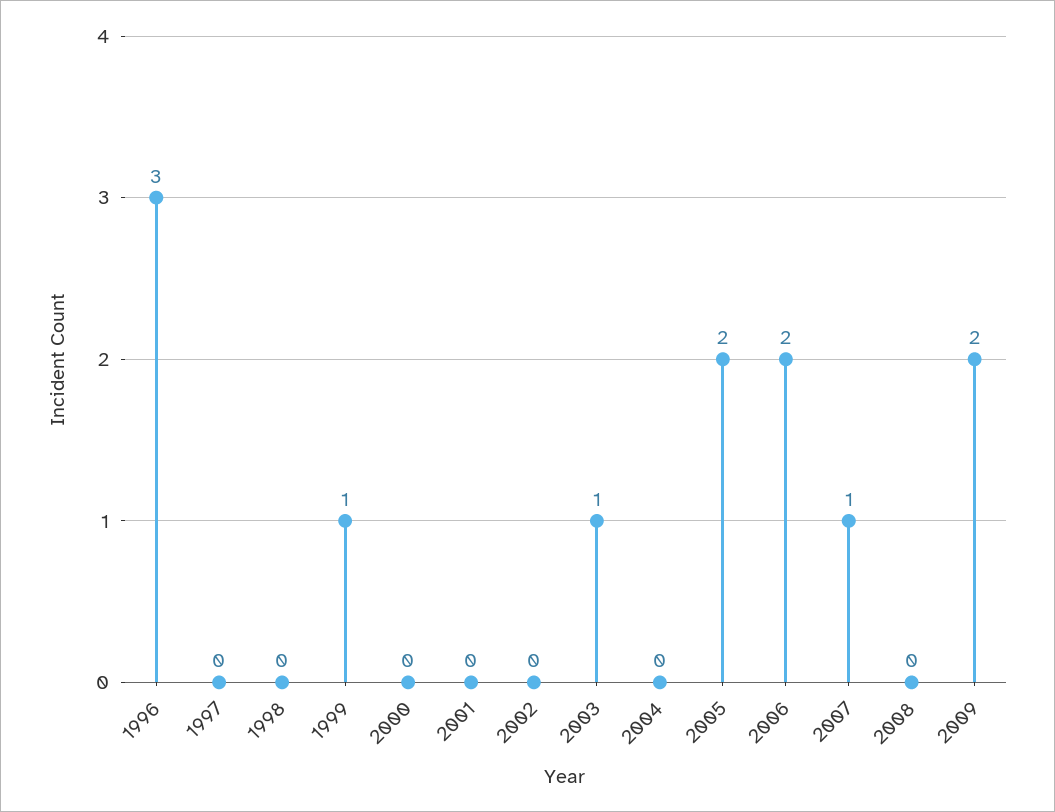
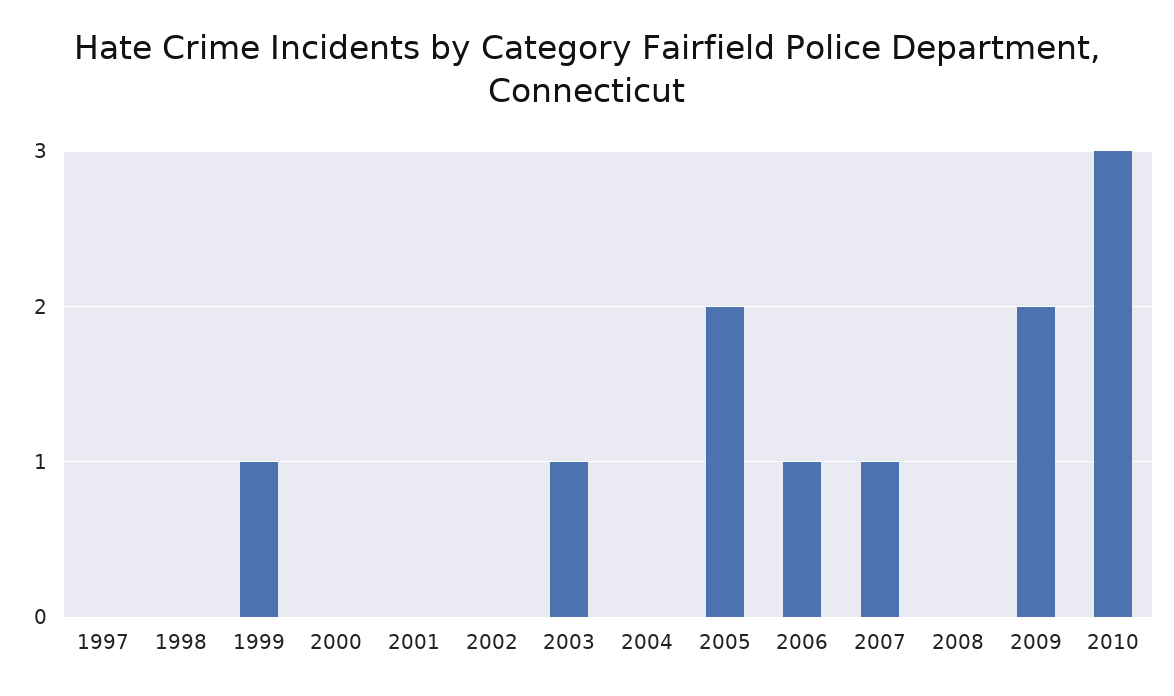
1996: 3 -> none
2006: 2 -> 1
2010: none -> 3

